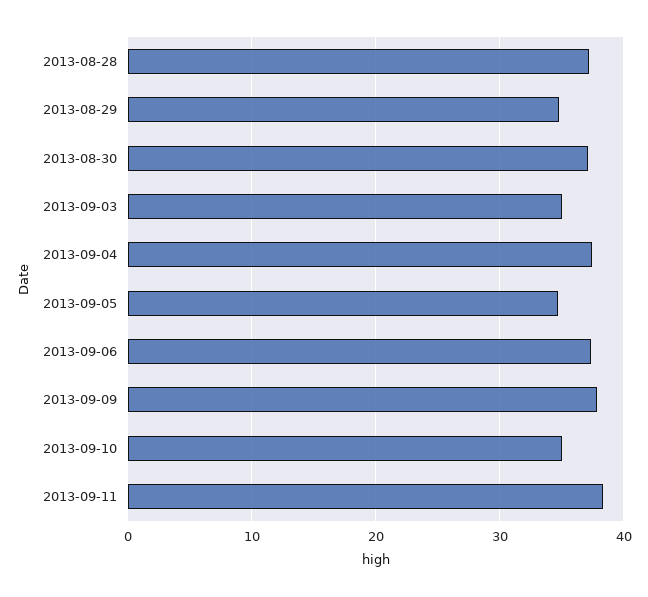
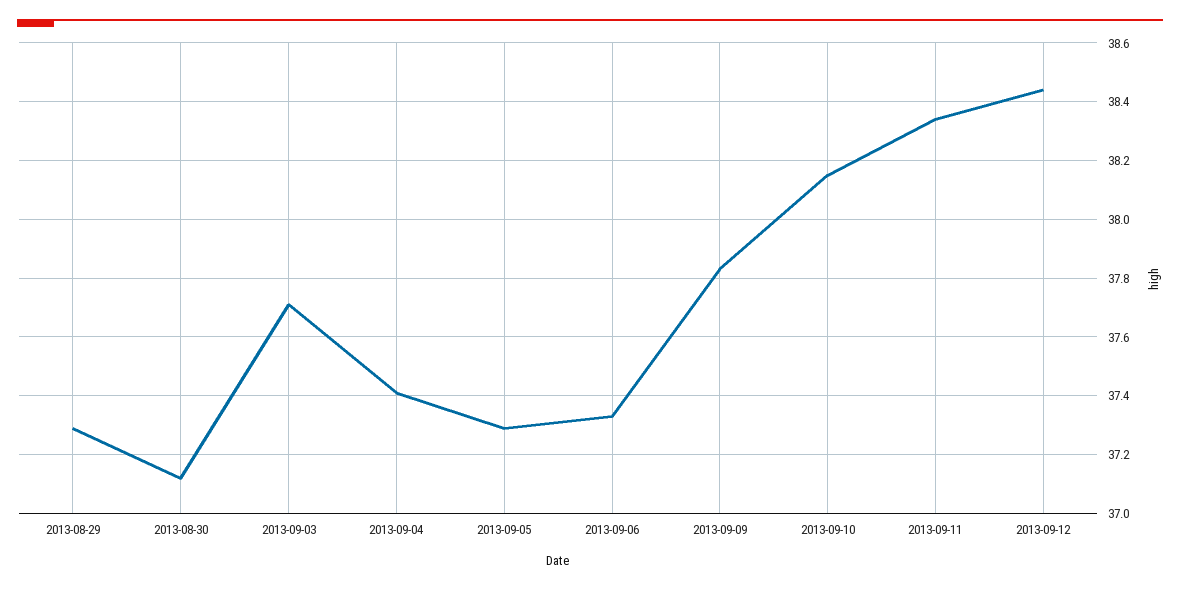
2013-08-28: 37 -> none
2013-08-29: 35 -> 37.3
2013-09-03: 35 -> 37.7
2013-09-05: 35 -> 37.3
2013-09-10: 35 -> 38.15
2013-09-12: none -> 38.45

